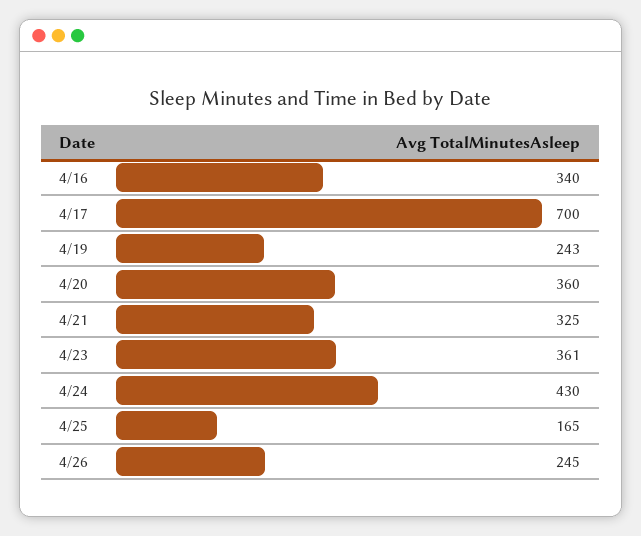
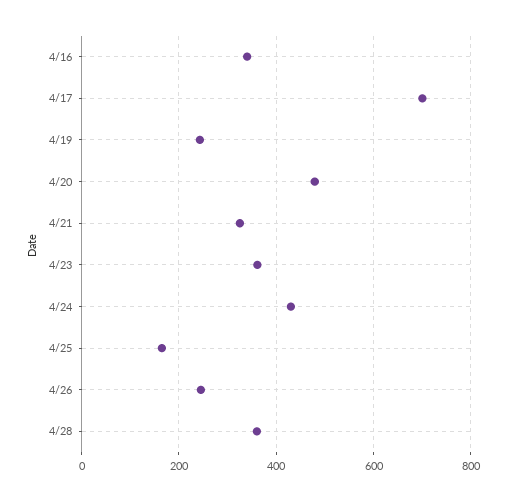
4/20: 360 -> 480
4/28: none -> 360

